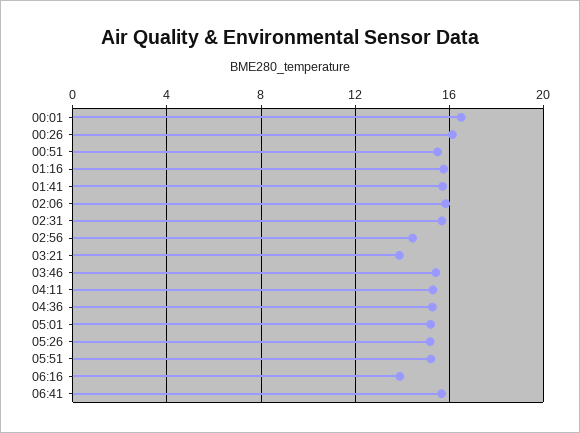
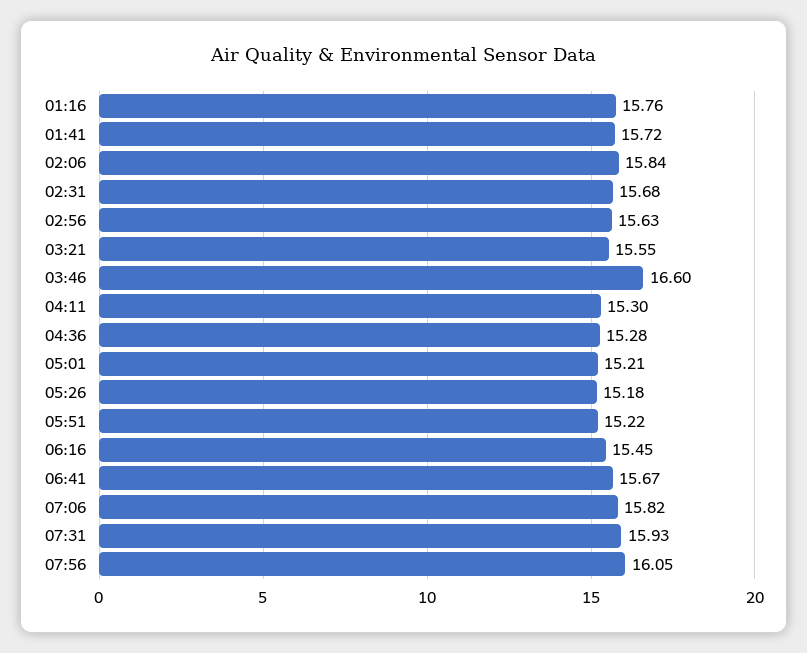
00:01: 16.5 -> none
00:26: 16 -> none
00:51: 15.5 -> none
02:56: 14.5 -> 15.63
03:21: 14 -> 15.55
03:46: 15.5 -> 16.6
06:16: 14 -> 15.45
07:06: none -> 15.82
07:31: none -> 15.93
07:56: none -> 16.05

